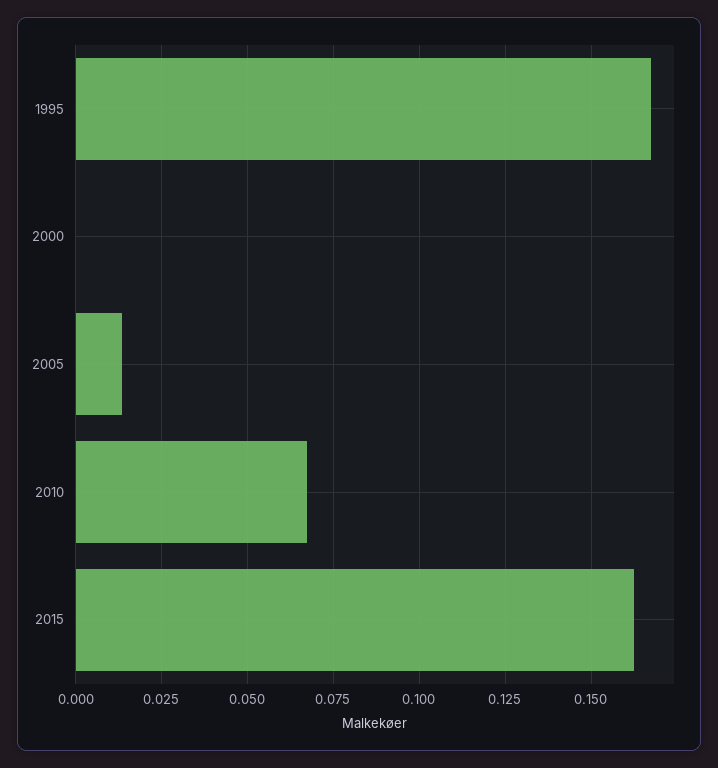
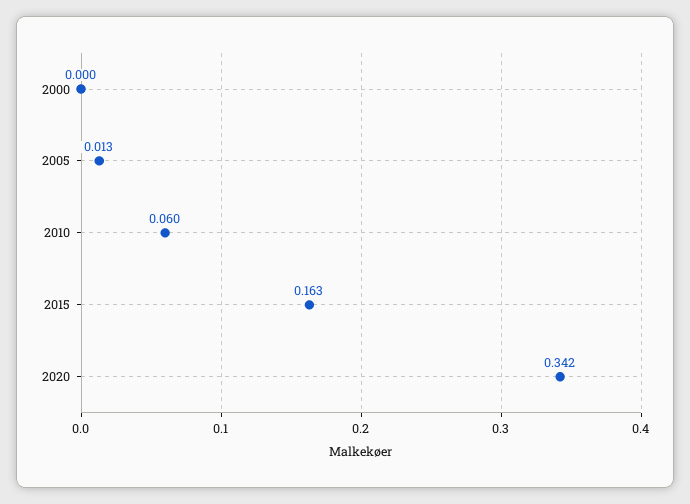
1995: 0.1675 -> none
2010: 0.0675 -> 0.06
2020: none -> 0.342

